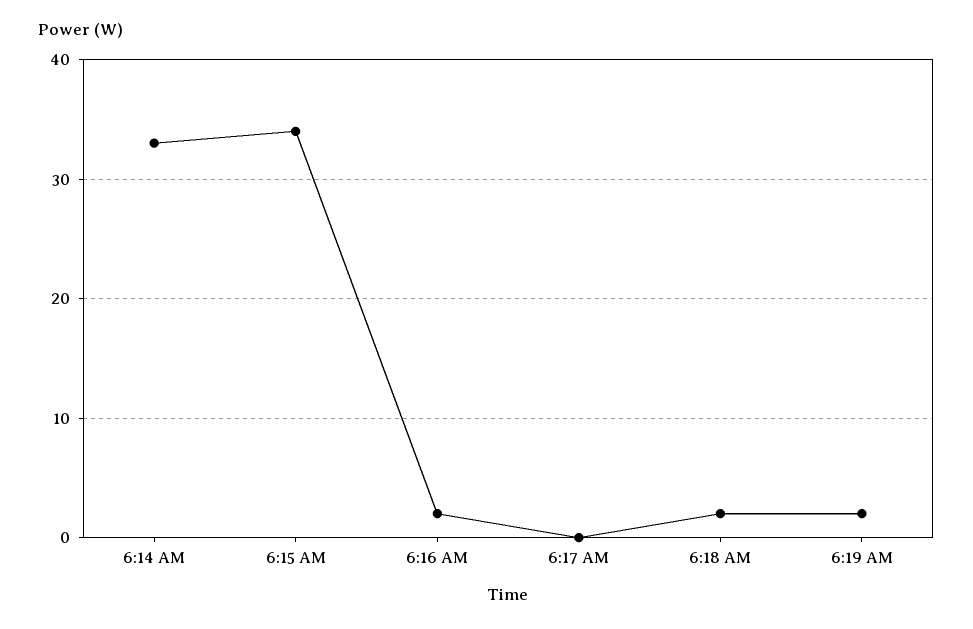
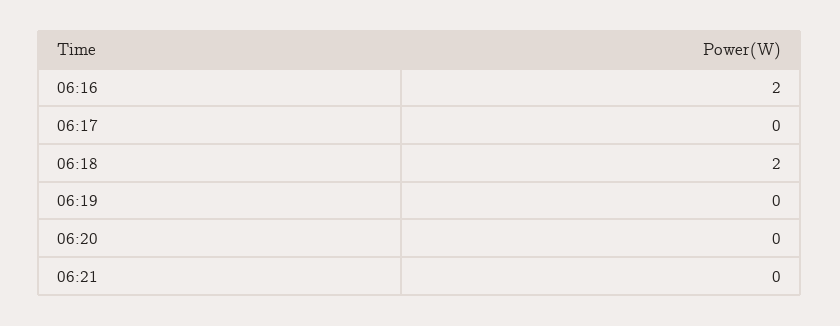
6:14 AM: 33 -> none
6:15 AM: 34 -> none
6:19 AM: 2 -> 0
06:20: none -> 0
06:21: none -> 0

